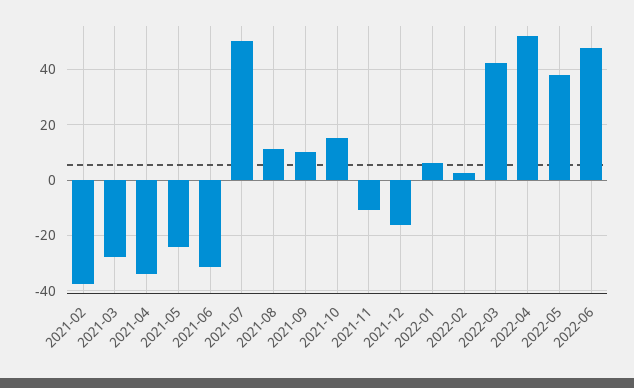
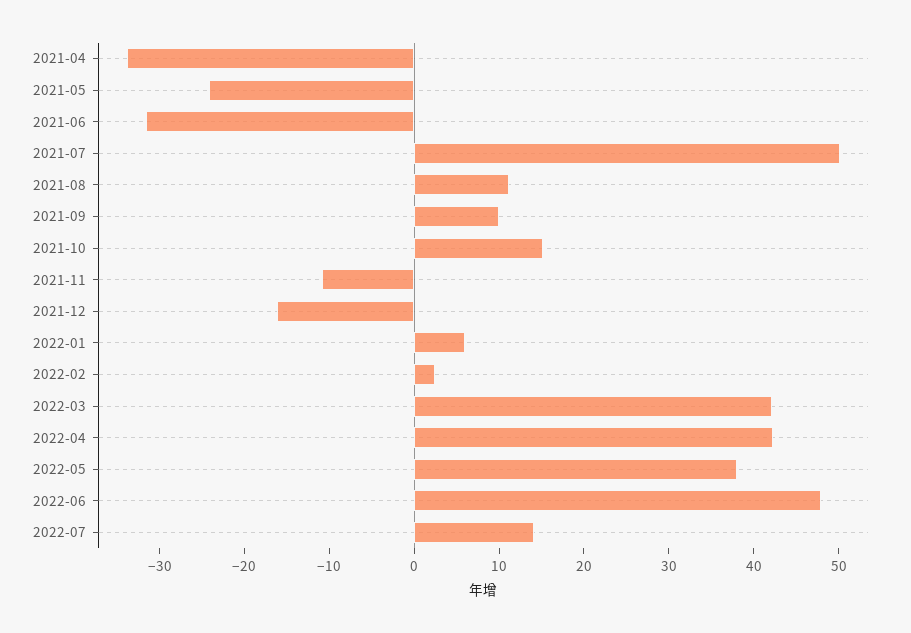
2021-02: -37.5 -> none
2021-03: -27.5 -> none
2022-04: 52.5 -> 42
2022-07: none -> 14

